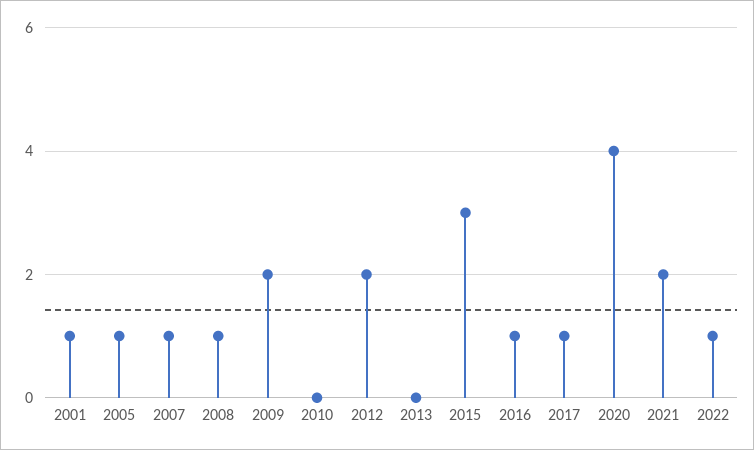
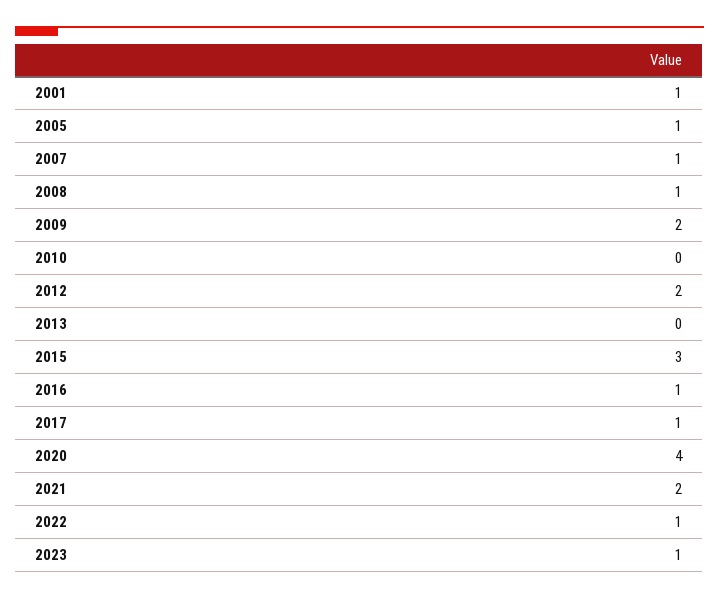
2023: none -> 1

